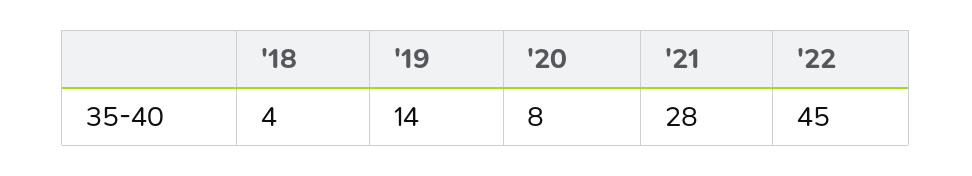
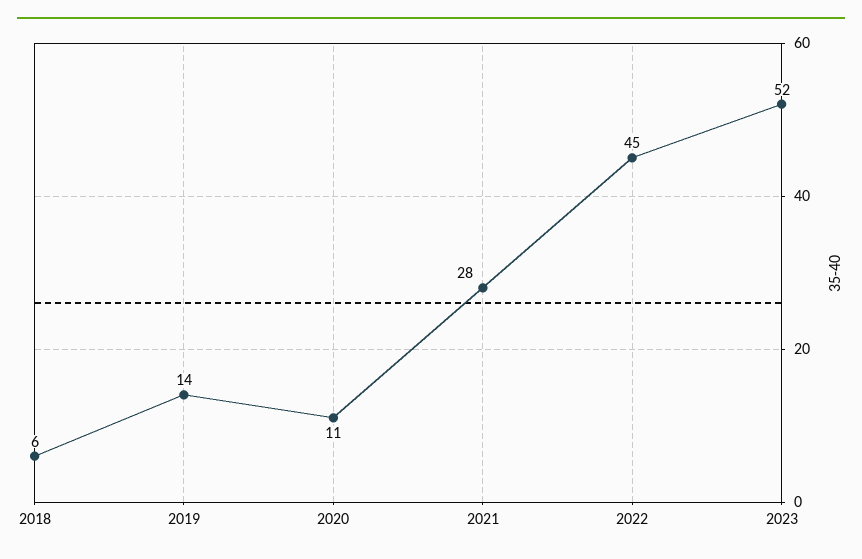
'18: 4 -> 6
'20: 8 -> 11
2023: none -> 52

